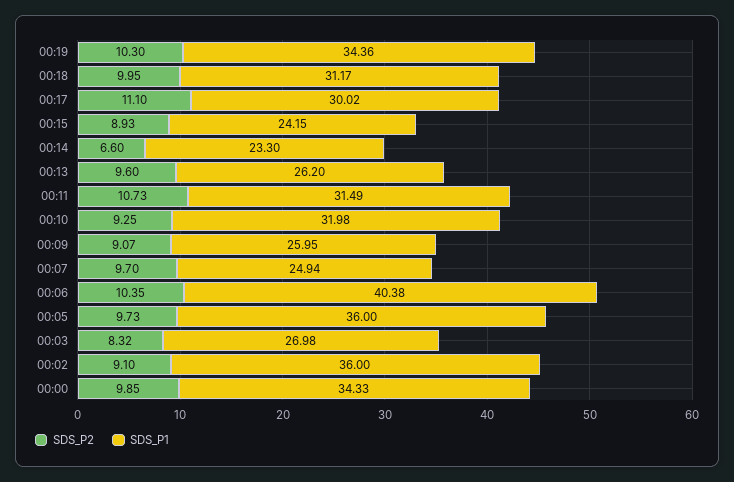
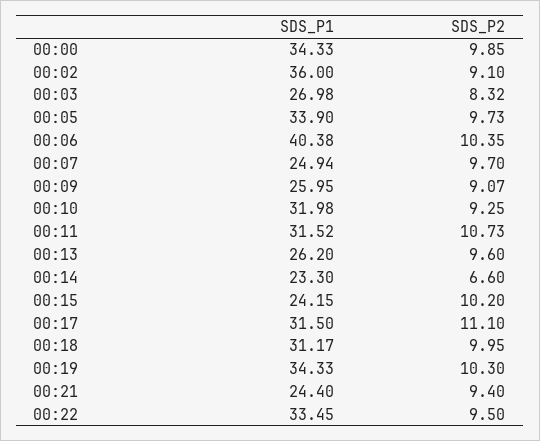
SDS_P1, 00:19: 34.36 -> 34.33
SDS_P1, 00:17: 30.02 -> 31.5
SDS_P2, 00:15: 8.93 -> 10.2
SDS_P1, 00:11: 31.49 -> 31.52
SDS_P1, 00:05: 36 -> 33.9
SDS_P1, 00:21: none -> 24.4
SDS_P2, 00:21: none -> 9.4
SDS_P1, 00:22: none -> 33.45
SDS_P2, 00:22: none -> 9.5

